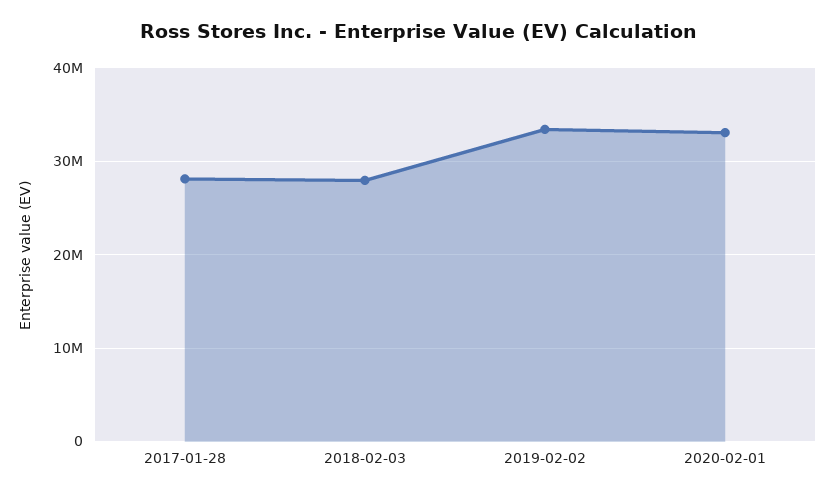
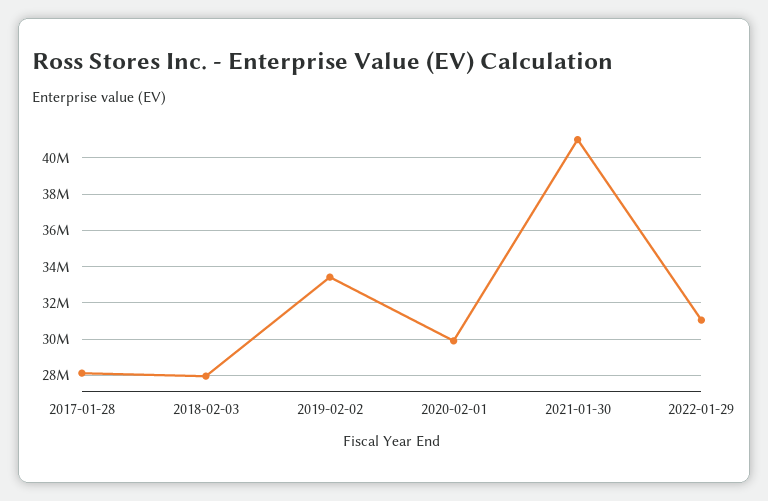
2020-02-01: 33000000 -> 30000000
2021-01-30: none -> 41000000
2022-01-29: none -> 31000000

